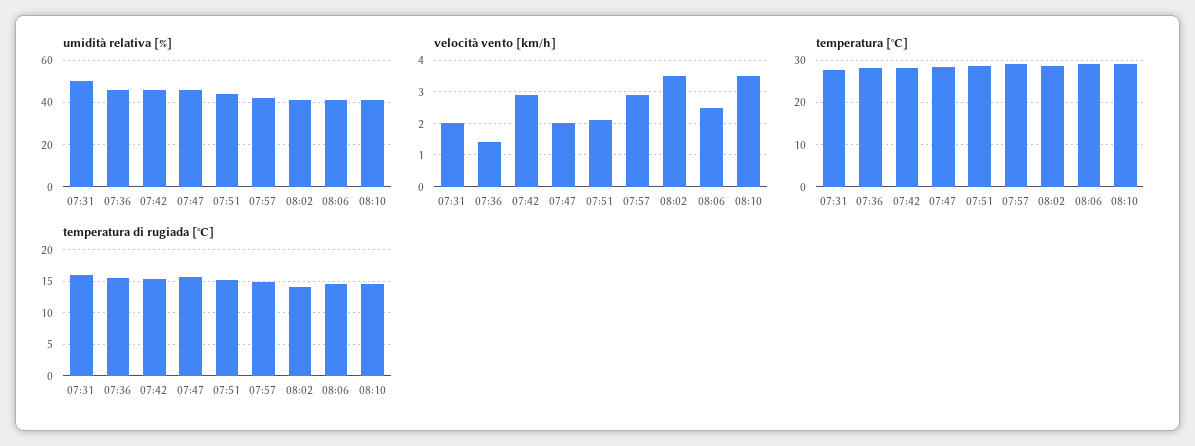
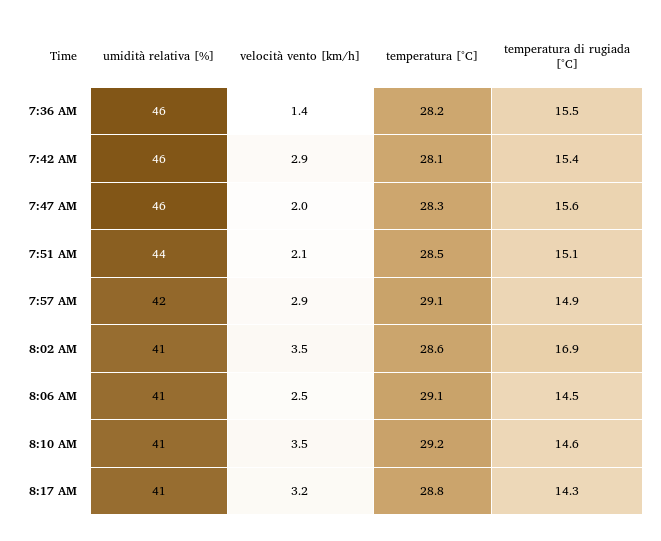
umidità relativa [%], 07:31: 50 -> none
velocità vento [km/h], 07:31: 2 -> none
temperatura [°C], 07:31: 28 -> none
temperatura di rugiada [°C], 07:31: 16 -> none
temperatura di rugiada [°C], 08:02: 14 -> 16.9
umidità relativa [%], 8:17 AM: none -> 41
velocità vento [km/h], 8:17 AM: none -> 3.2
temperatura [°C], 8:17 AM: none -> 28.8
temperatura di rugiada [°C], 8:17 AM: none -> 14.3

